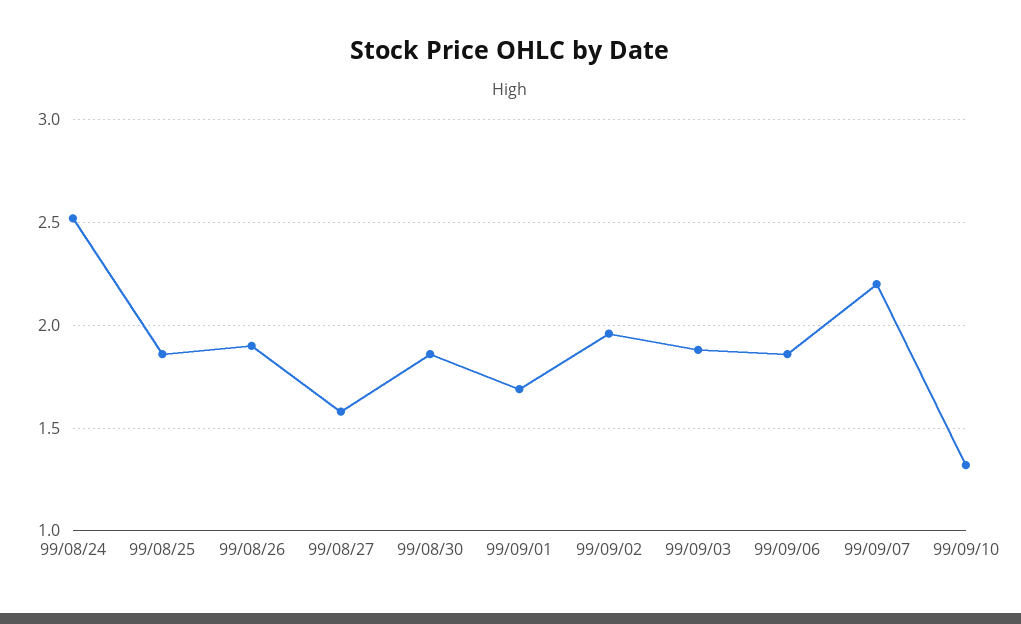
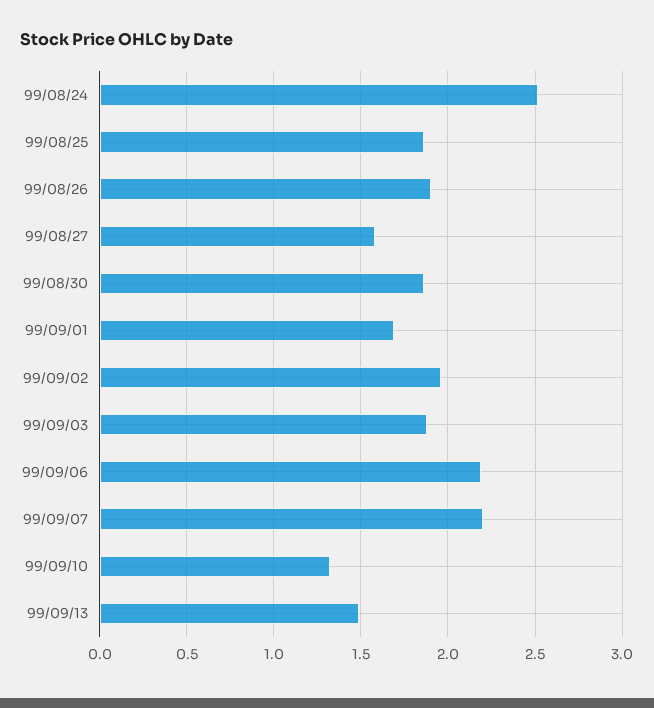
99/09/06: 1.85 -> 2.2
99/09/13: none -> 1.5

